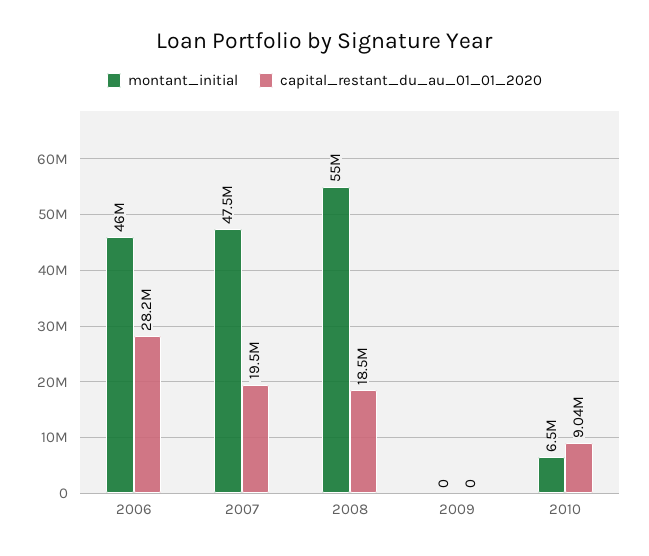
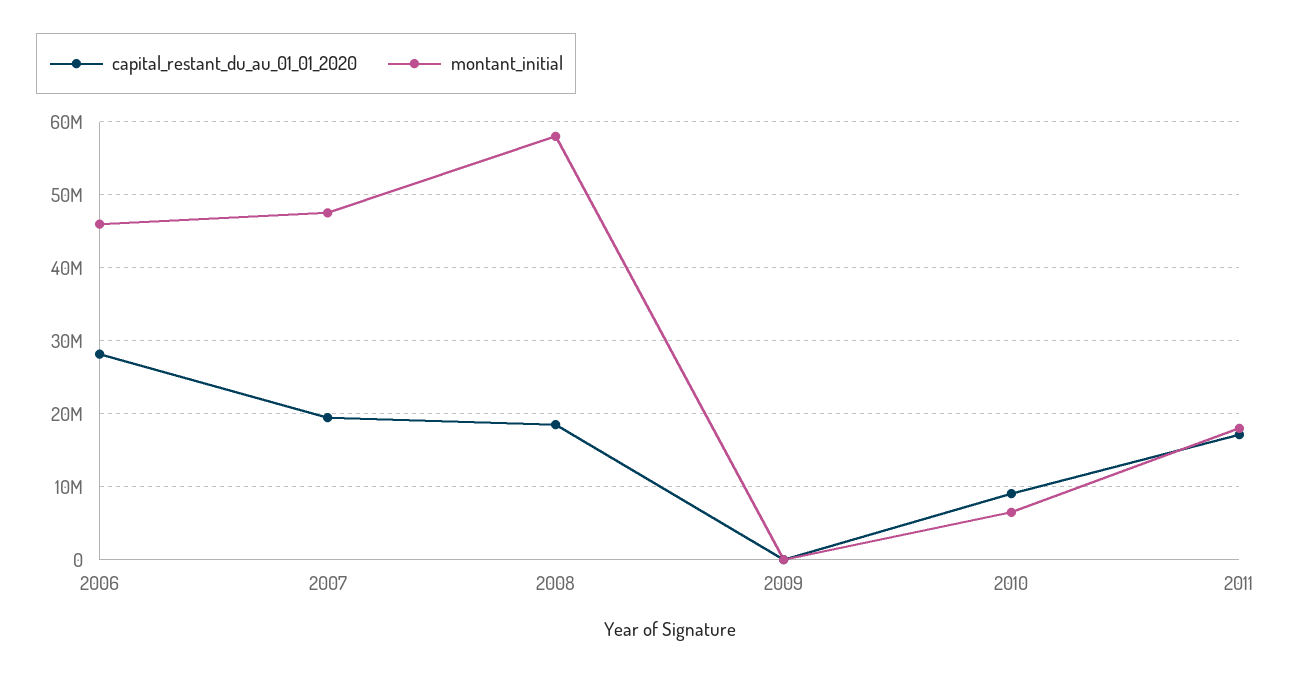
montant_initial, 2008: 55000000 -> 58000000
capital_restant_du_au_01_01_2020, 2011: none -> 17000000
montant_initial, 2011: none -> 18000000

